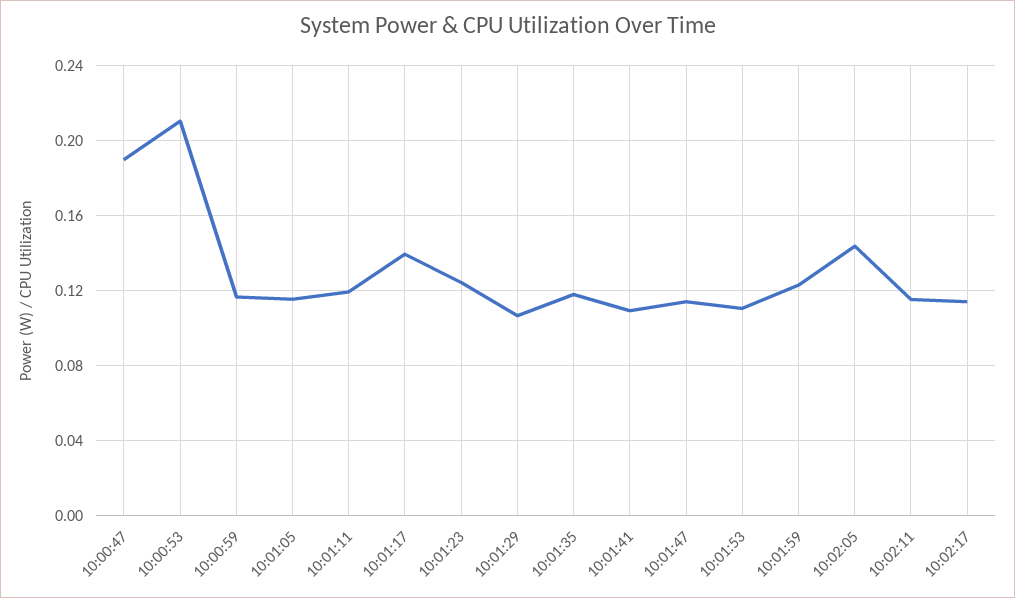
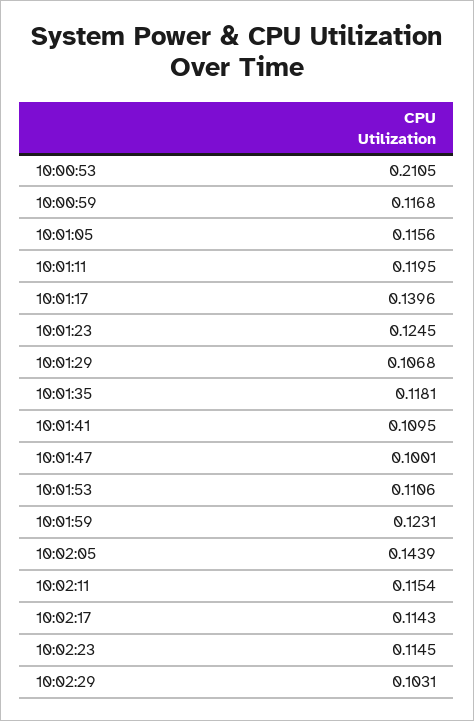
10:00:47: 0.19 -> none
10:01:47: 0.115 -> 0.1001
10:02:23: none -> 0.1145
10:02:29: none -> 0.1031

